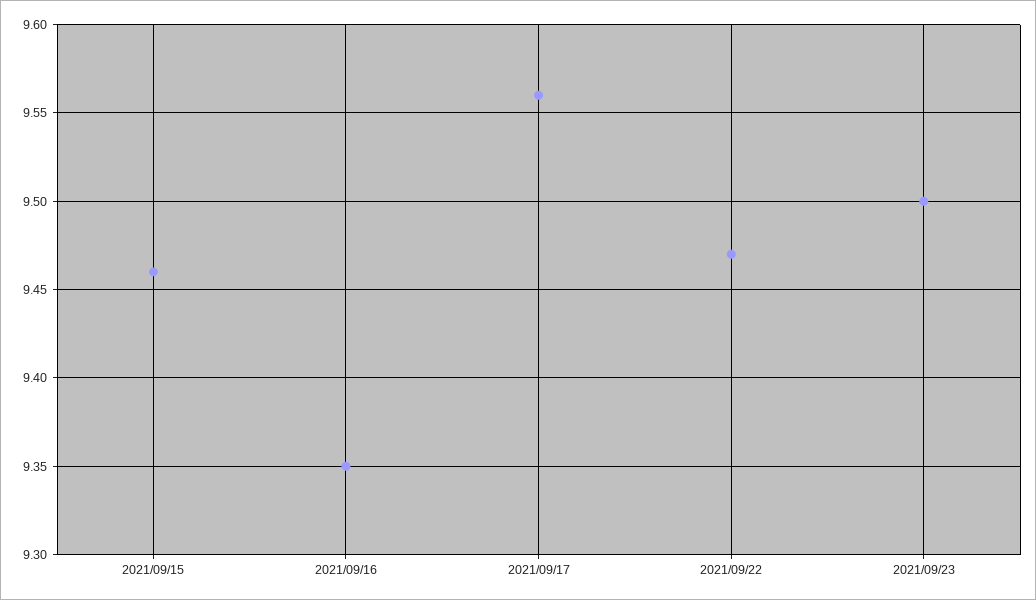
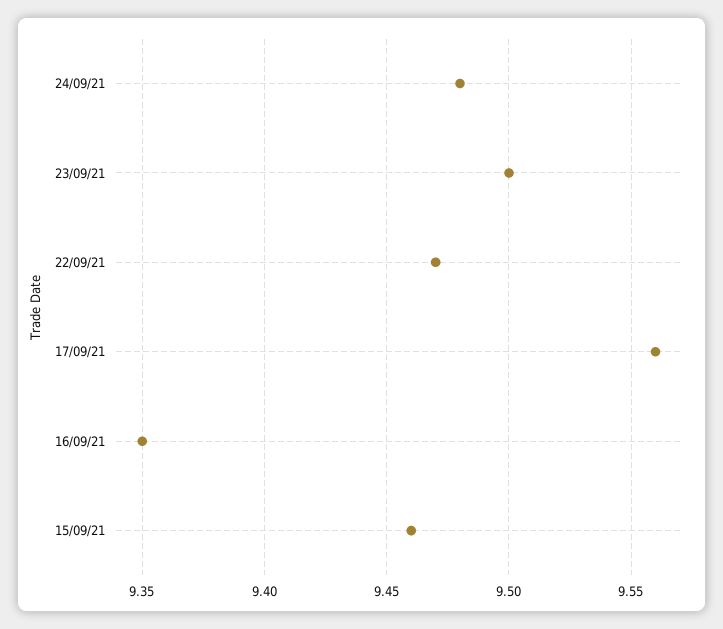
24/09/21: none -> 9.48

